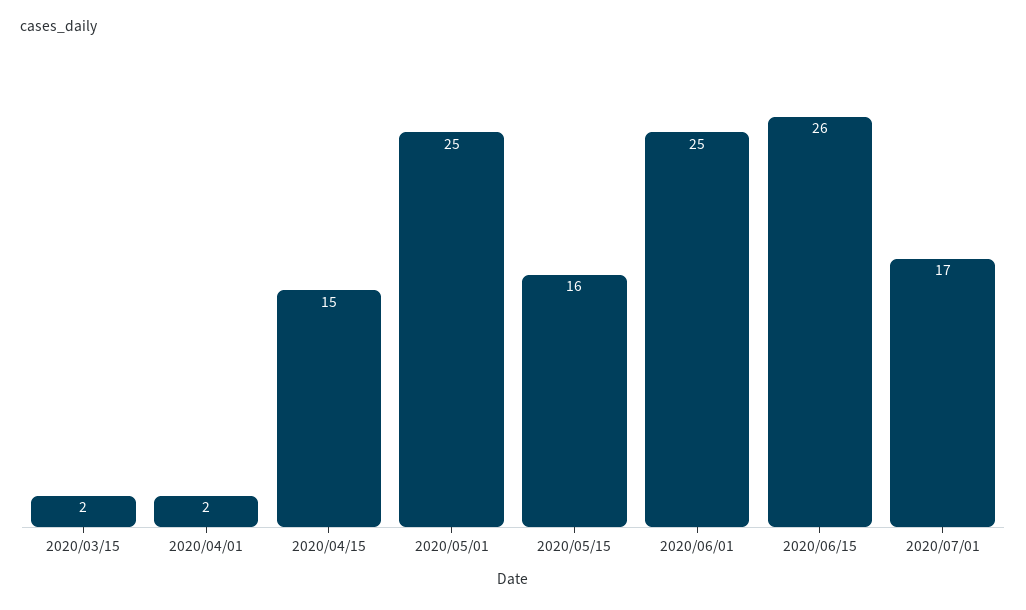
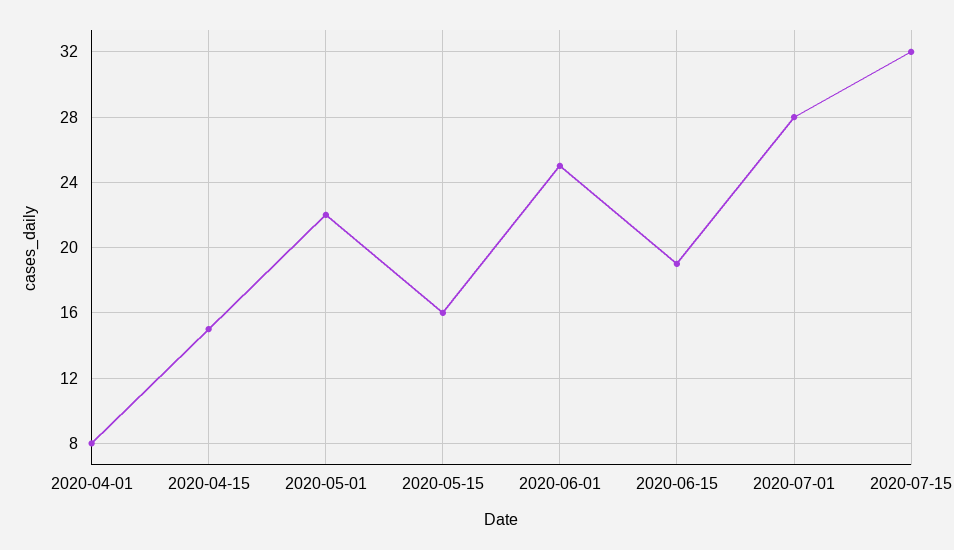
2020/03/15: 2 -> none
2020/04/01: 2 -> 8
2020/05/01: 25 -> 22
2020/06/15: 26 -> 19
2020/07/01: 17 -> 28
2020-07-15: none -> 32

